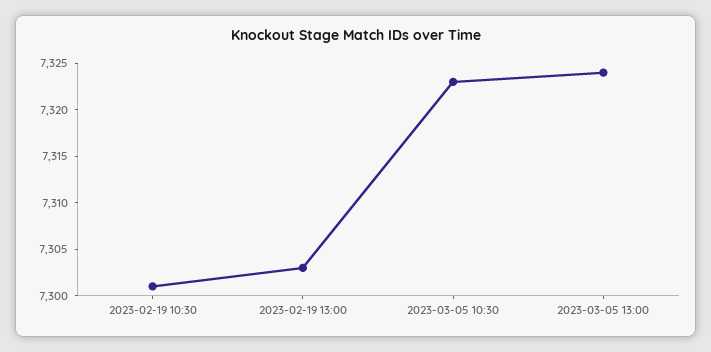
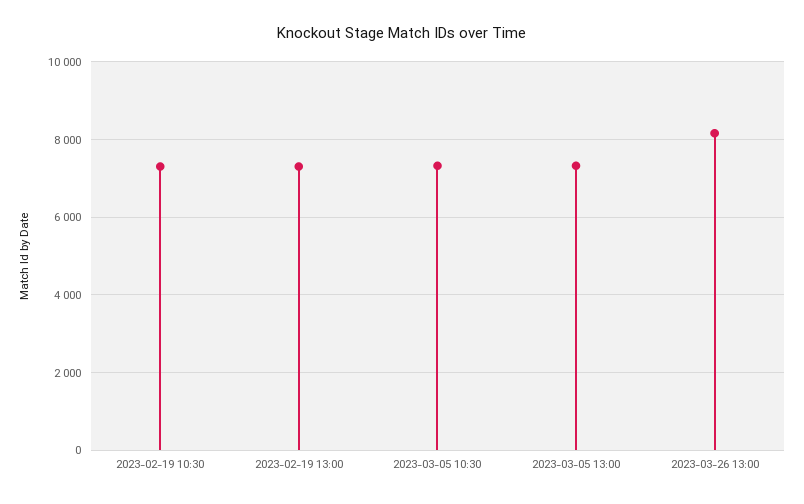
2023-03-26 13:00: none -> 8200

